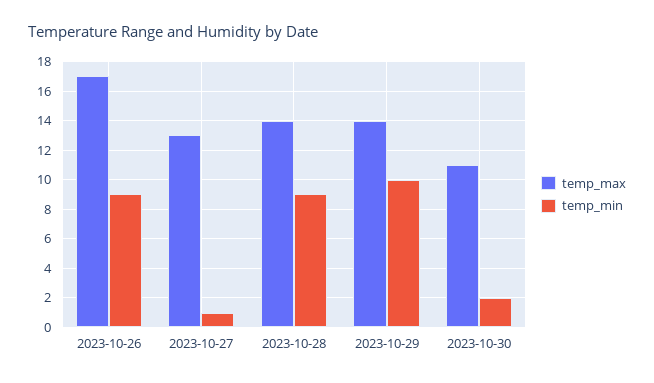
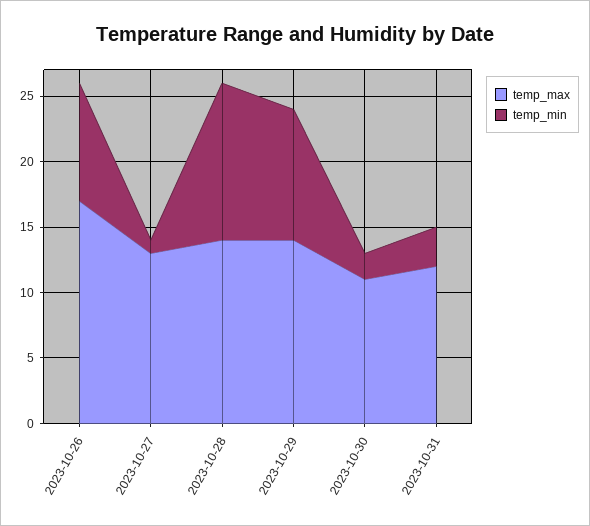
temp_min, 2023-10-28: 9 -> 12
temp_max, 2023-10-31: none -> 12
temp_min, 2023-10-31: none -> 3

